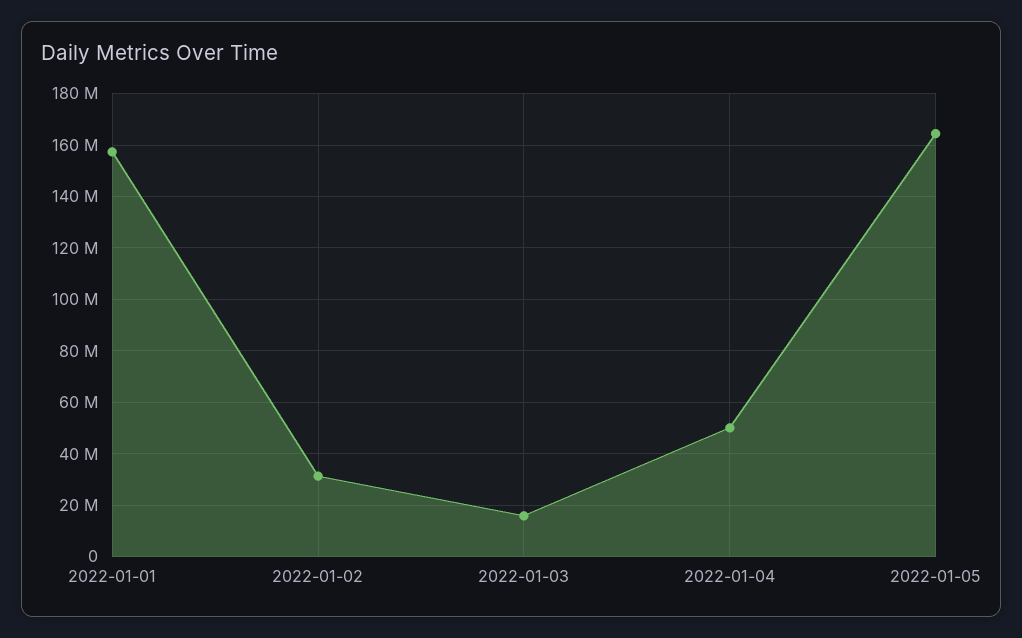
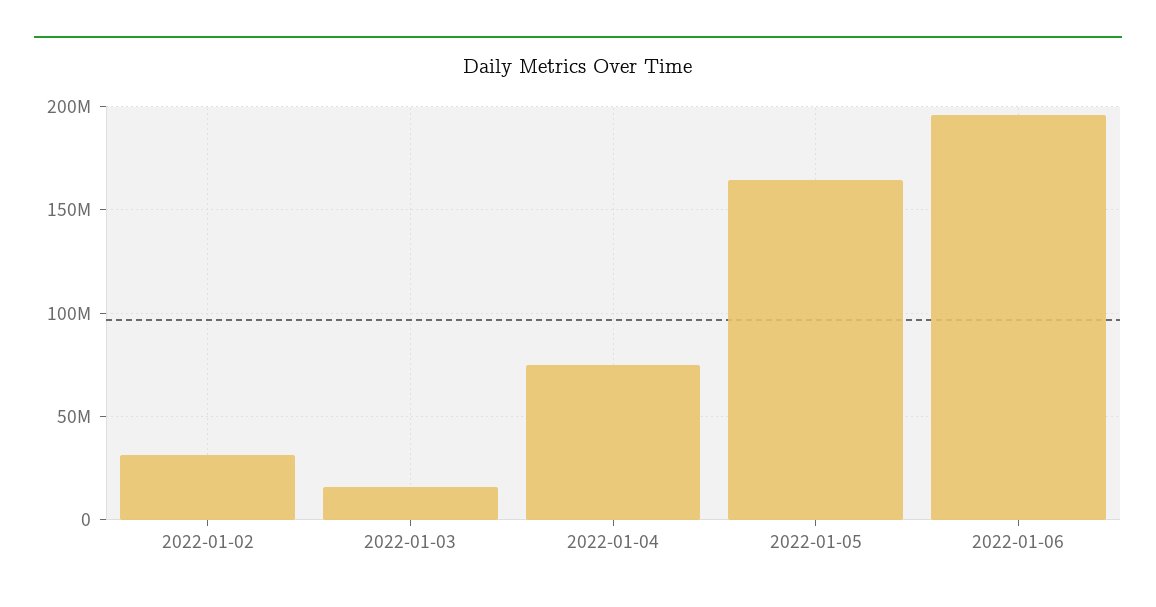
2022-01-01: 157500000 -> none
2022-01-04: 50000000 -> 75000000
2022-01-06: none -> 195000000

